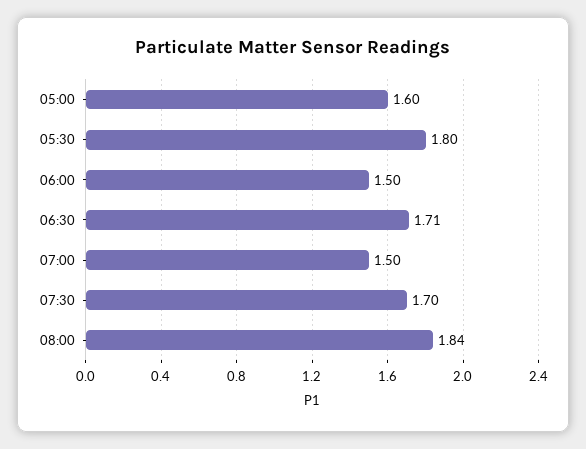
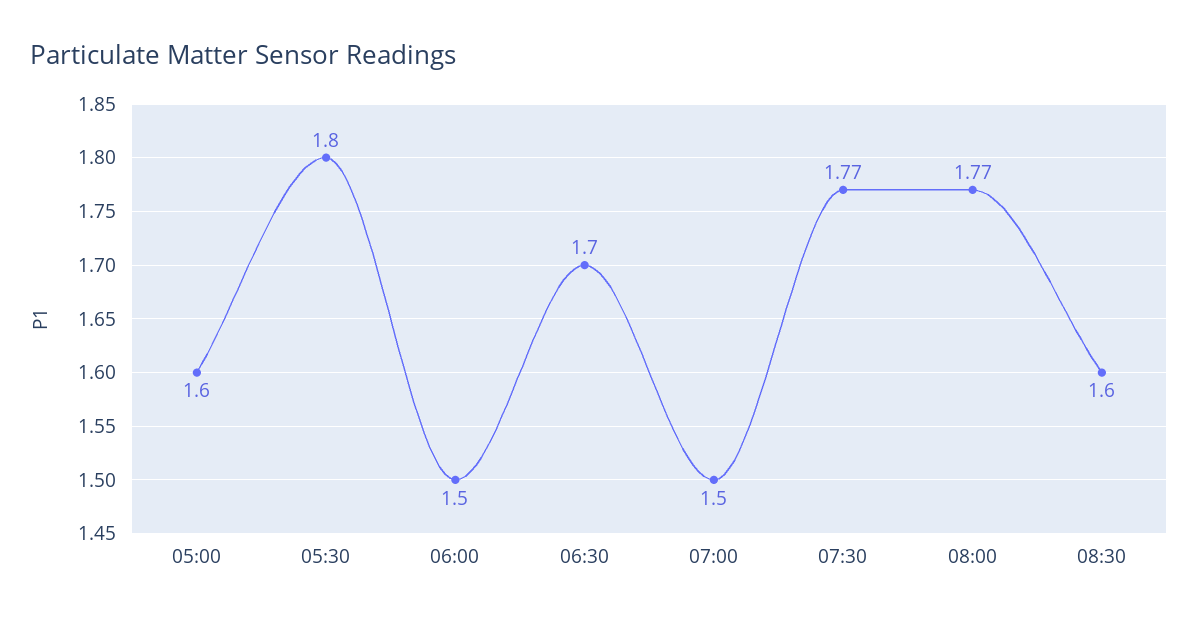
06:30: 1.71 -> 1.7
07:30: 1.7 -> 1.77
08:00: 1.84 -> 1.77
08:30: none -> 1.6

